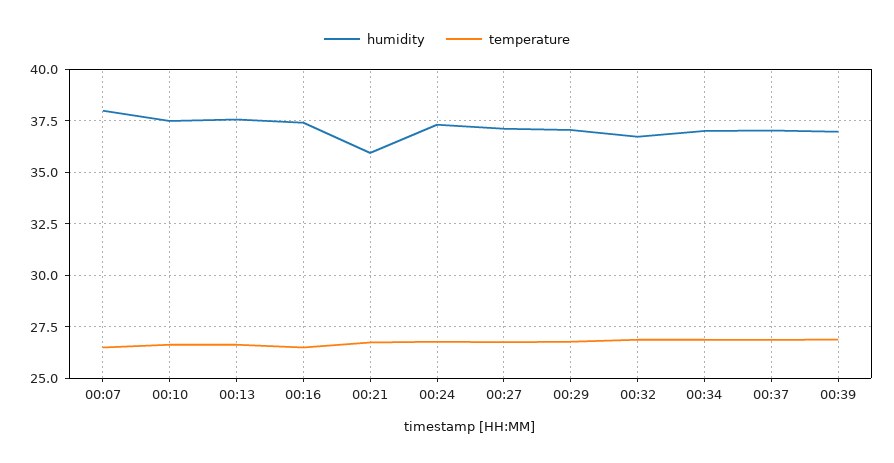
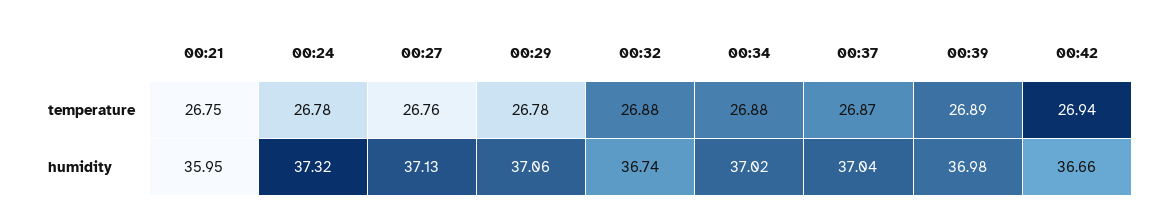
humidity, 00:07: 38 -> none
temperature, 00:07: 26.5 -> none
humidity, 00:10: 37.5 -> none
temperature, 00:10: 26.5 -> none
humidity, 00:13: 37.5 -> none
temperature, 00:13: 26.5 -> none
humidity, 00:16: 37.5 -> none
temperature, 00:16: 26.5 -> none
temperature, 00:42: none -> 26.94
humidity, 00:42: none -> 36.66

